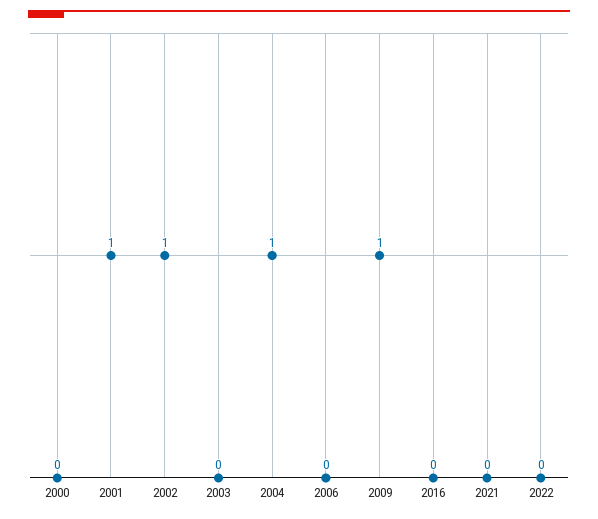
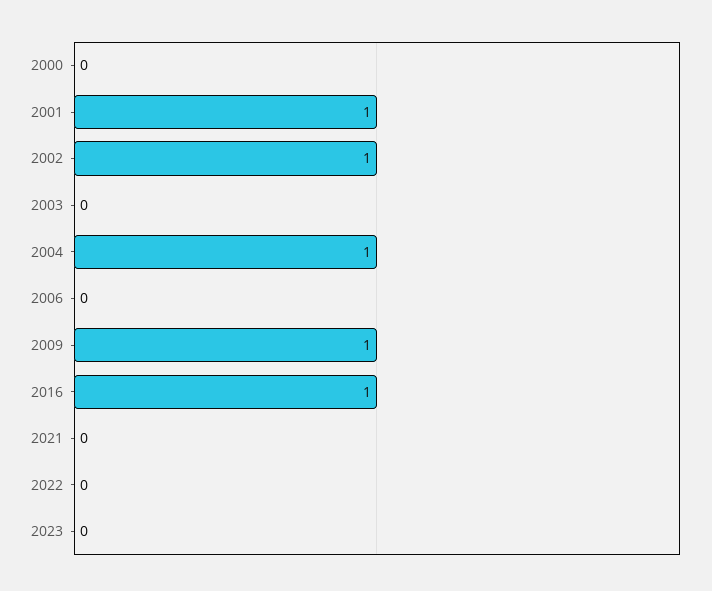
2016: 0 -> 1
2023: none -> 0

